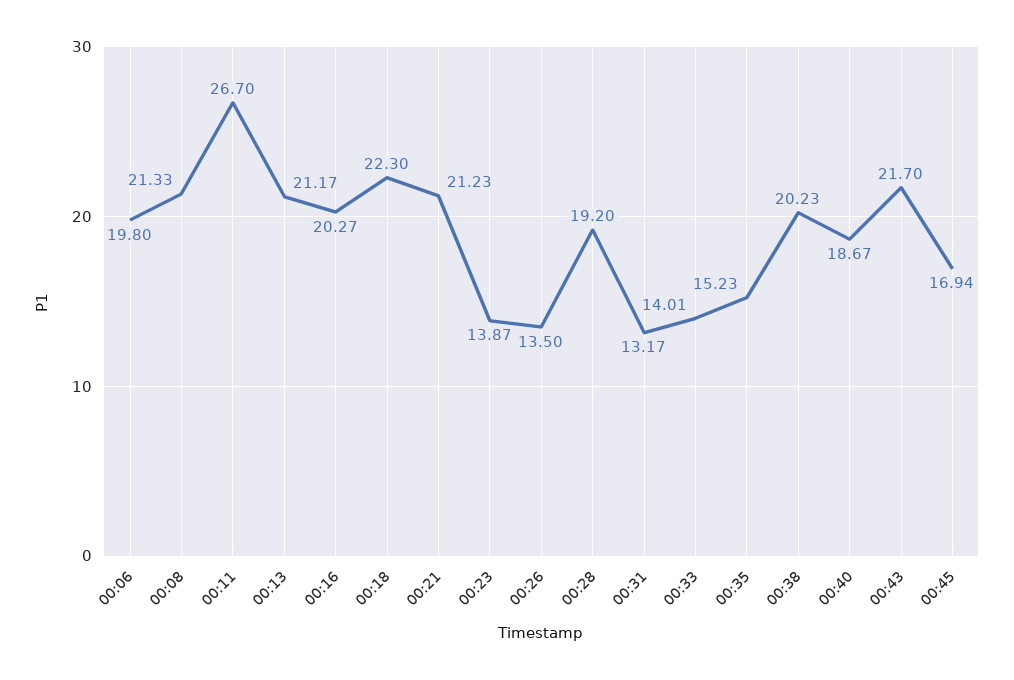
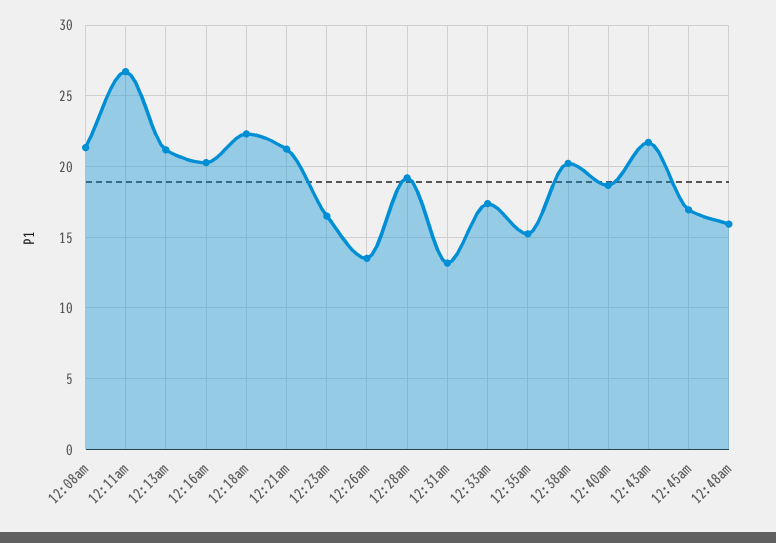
00:06: 19.8 -> none
00:23: 13.87 -> 16.5
00:33: 14.01 -> 17.5
12:48am: none -> 16

